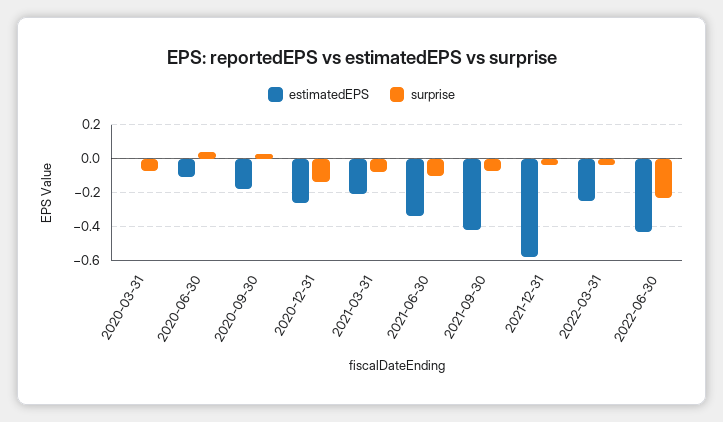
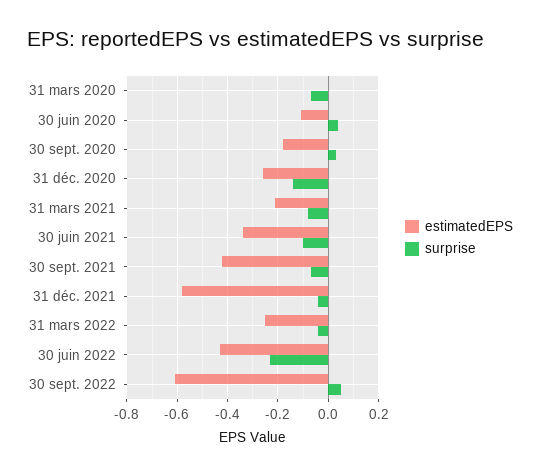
estimatedEPS, 30 sept. 2022: none -> -0.6
surprise, 30 sept. 2022: none -> 0.05

